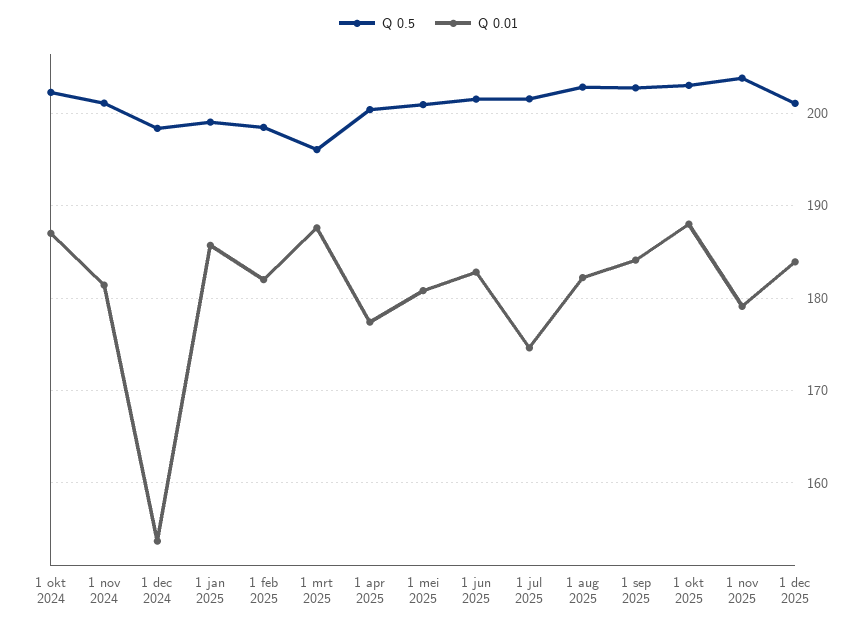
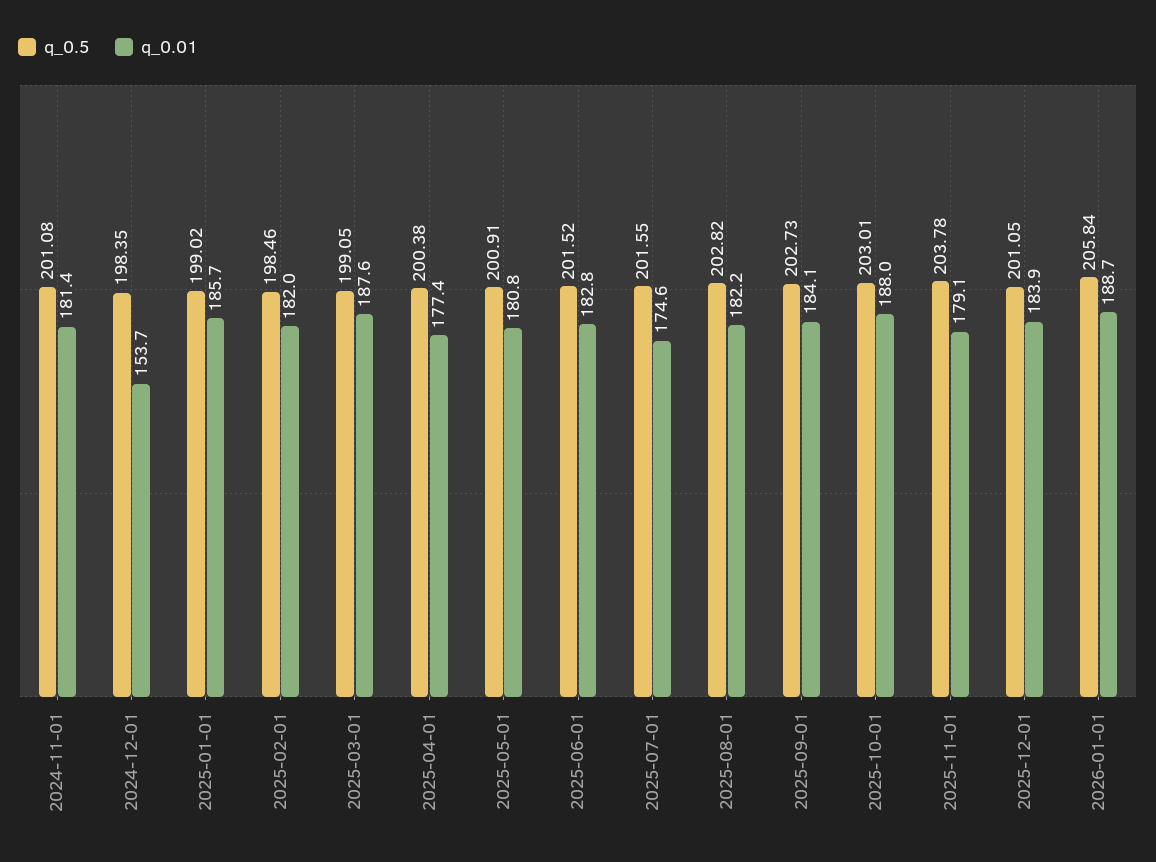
Q 0.5, 1 okt 2024: 202 -> none
Q 0.01, 1 okt 2024: 187 -> none
Q 0.5, 1 mrt 2025: 196 -> 199.05
Q 0.5, 2026-01-01: none -> 205.84
Q 0.01, 2026-01-01: none -> 188.7

